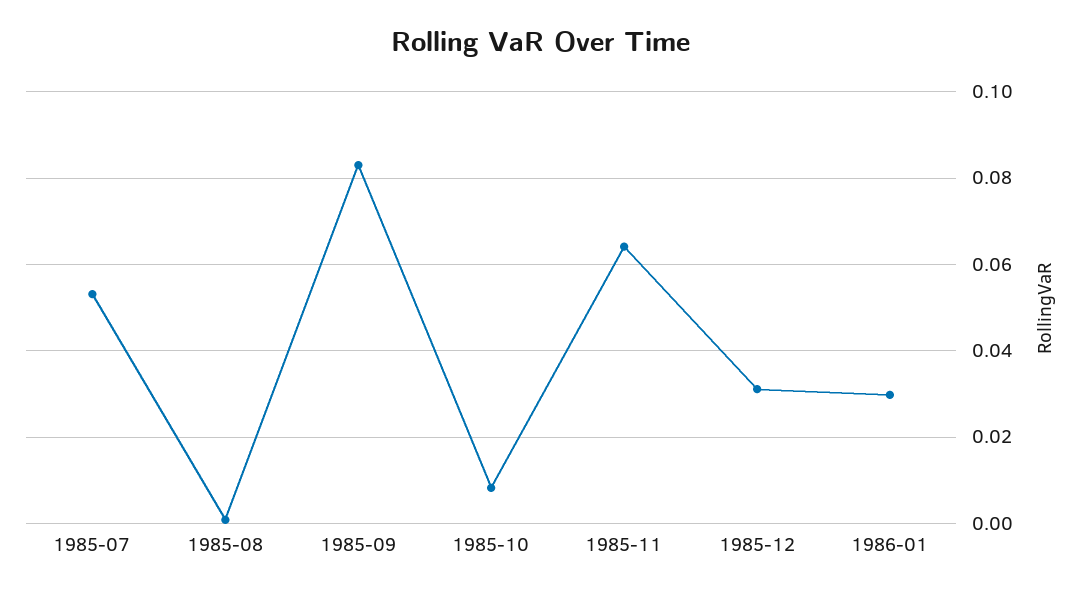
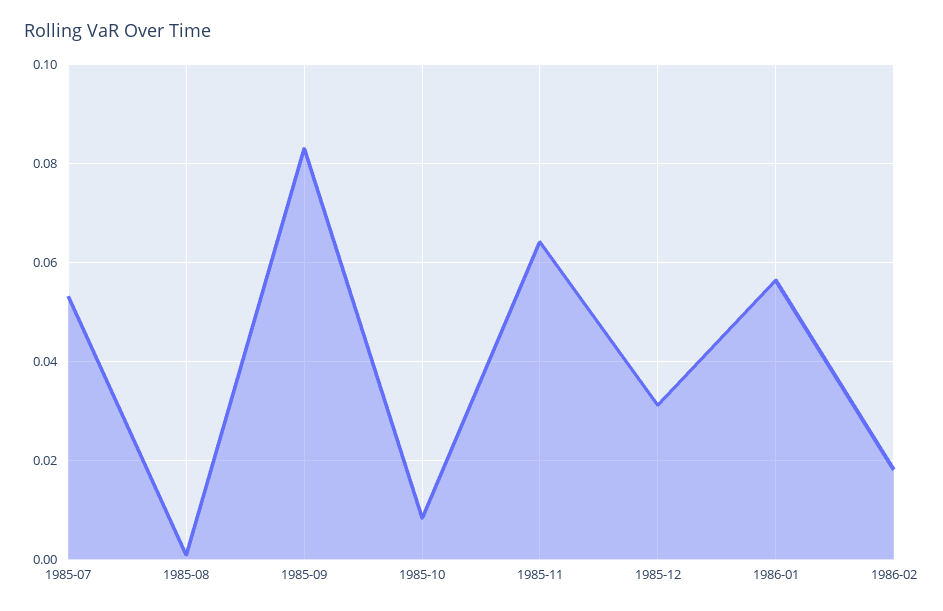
1986-01: 0.03 -> 0.056
1986-02: none -> 0.018

